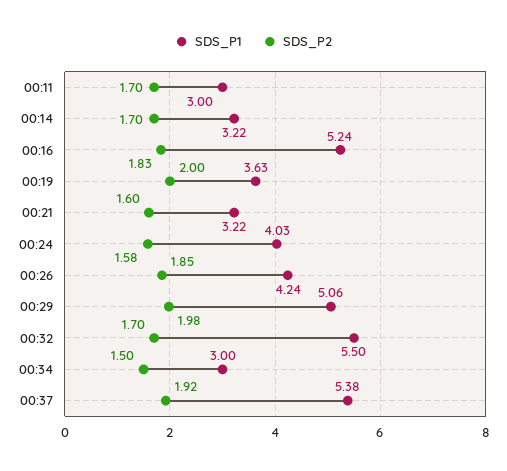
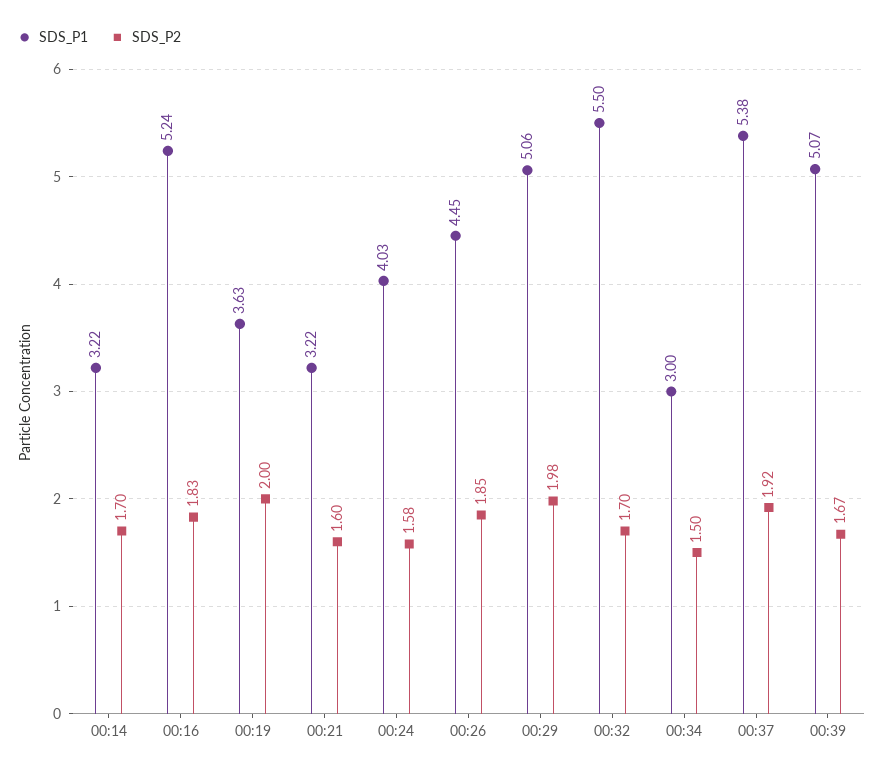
SDS_P1, 00:11: 3 -> none
SDS_P2, 00:11: 1.7 -> none
SDS_P1, 00:26: 4.24 -> 4.45
SDS_P1, 00:39: none -> 5.07
SDS_P2, 00:39: none -> 1.67

